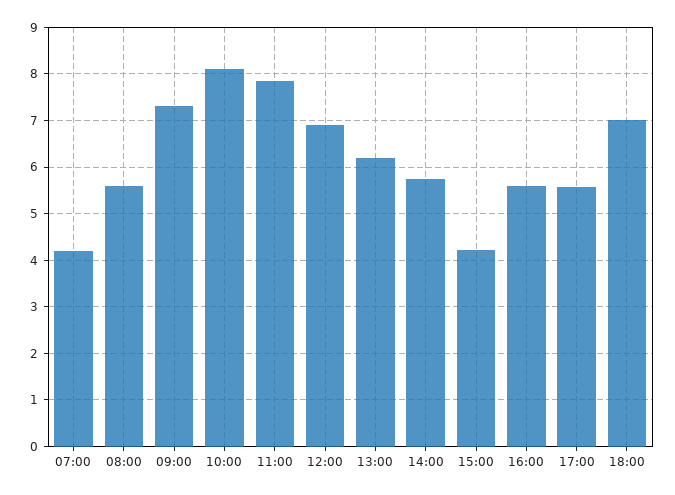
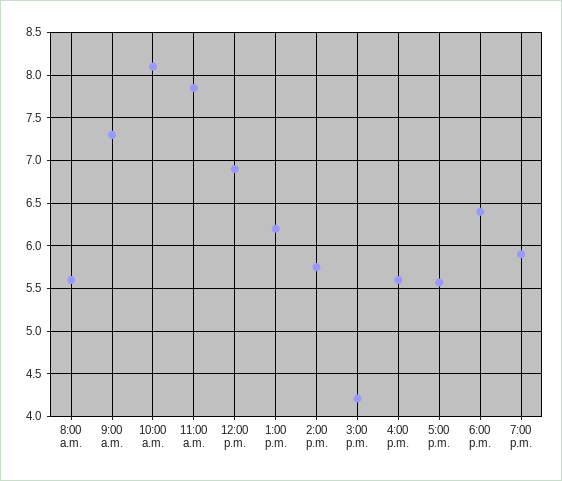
07:00: 4.2 -> none
18:00: 7 -> 6.4
7:00 p.m.: none -> 5.9

